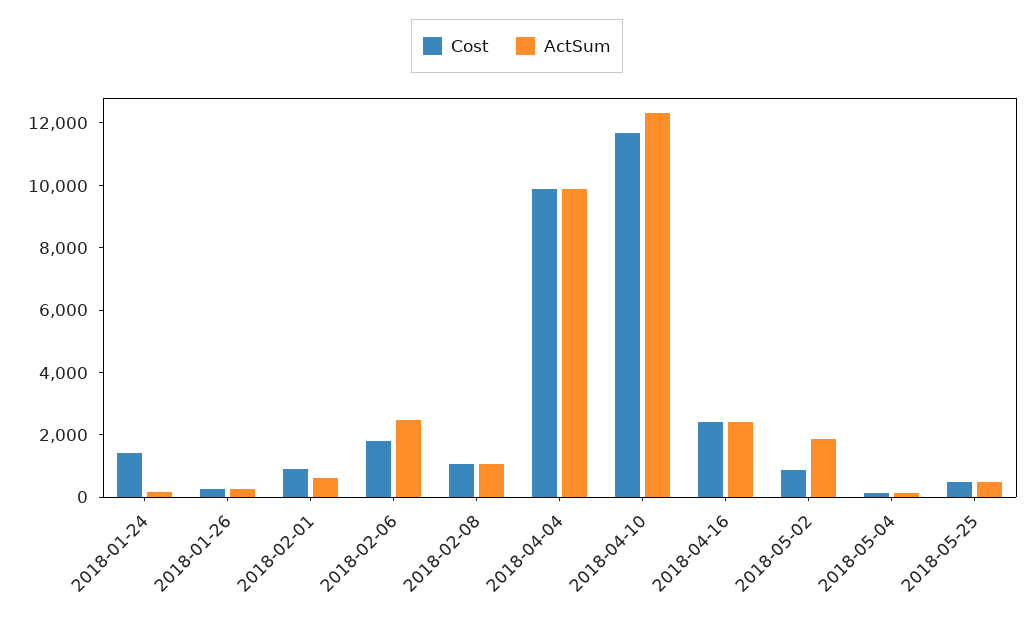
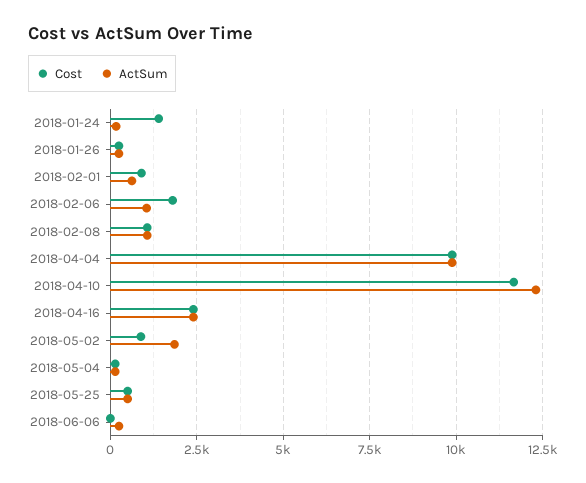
ActSum, 2018-02-06: 2500 -> 1000
Cost, 2018-06-06: none -> 0
ActSum, 2018-06-06: none -> 250

